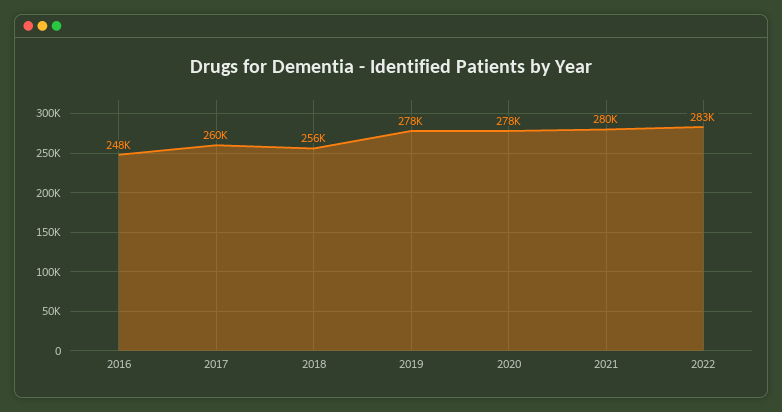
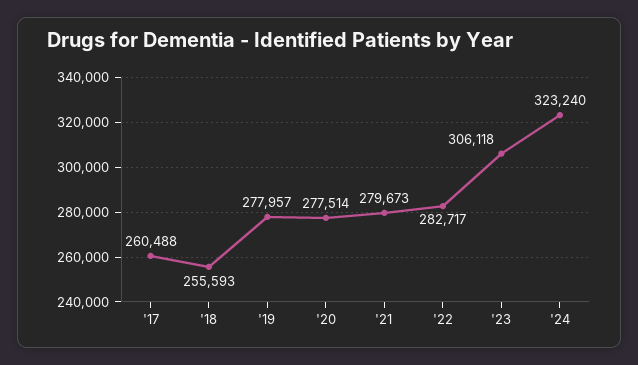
2016: 248000 -> none
'23: none -> 306118
'24: none -> 323240

